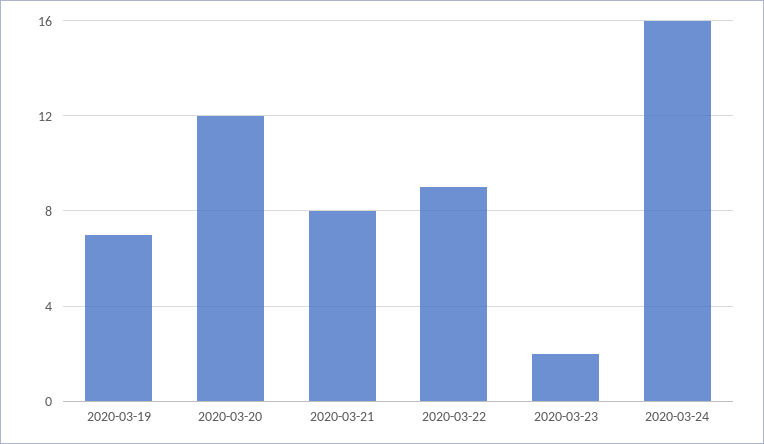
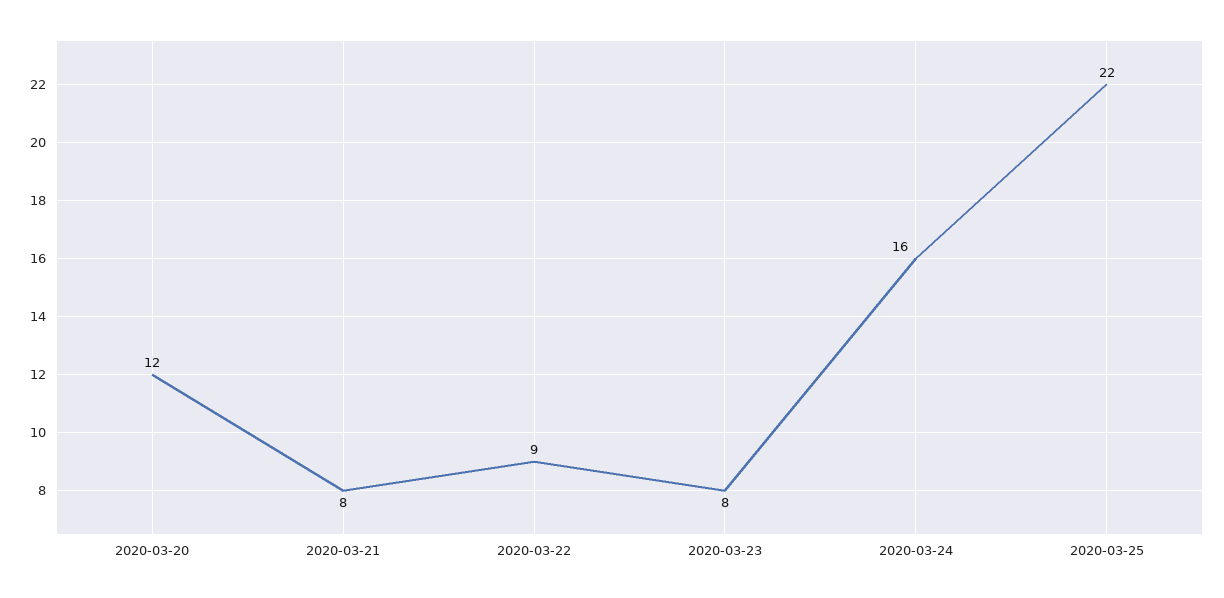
2020-03-19: 7 -> none
2020-03-23: 2 -> 8
2020-03-25: none -> 22

